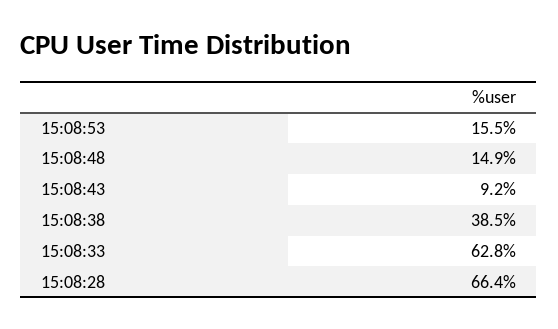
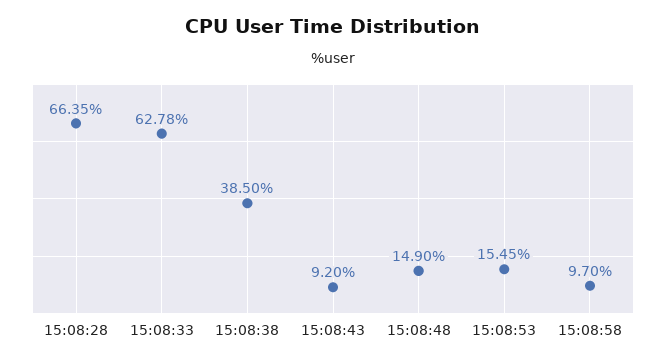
15:08:58: none -> 9.7

